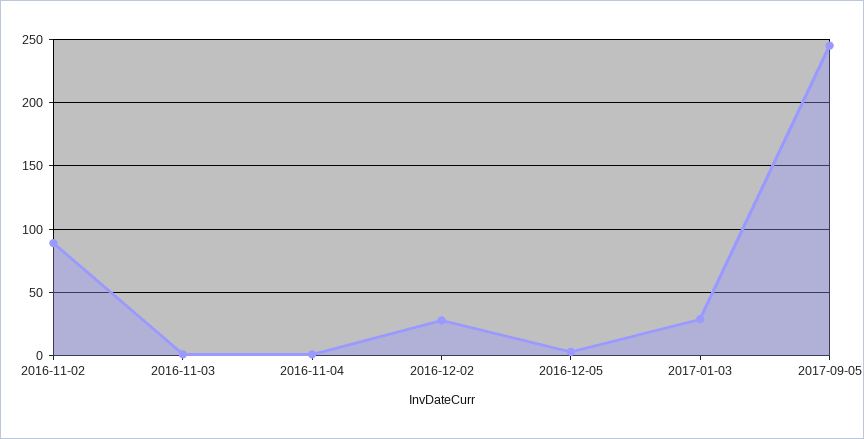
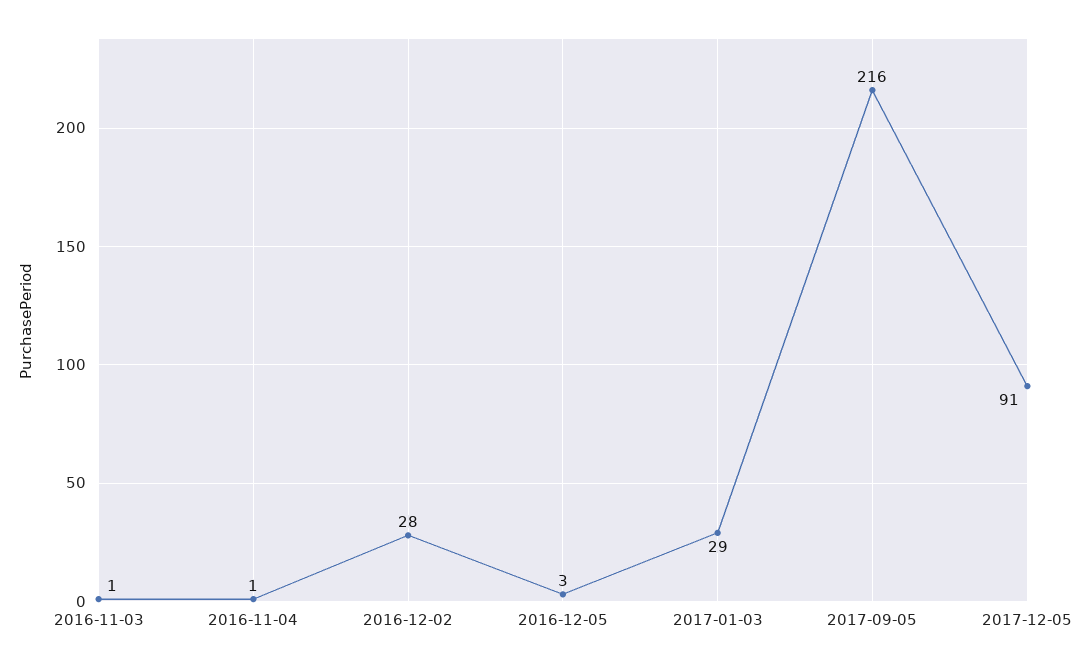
2016-11-02: 90 -> none
2017-09-05: 245 -> 216
2017-12-05: none -> 91

